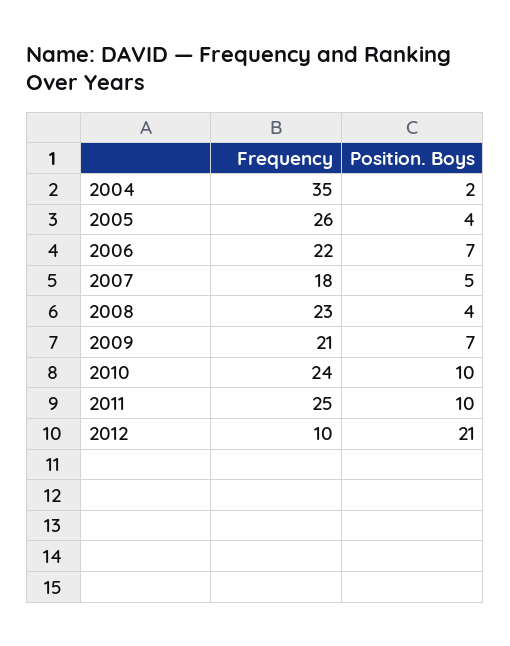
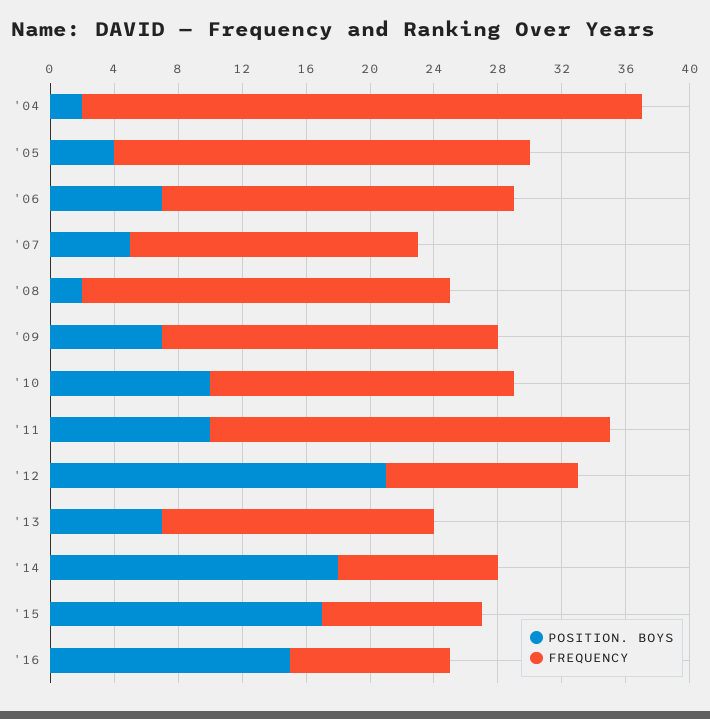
Position. Boys, 2008: 4 -> 2
Frequency, 2010: 24 -> 19
Frequency, 2012: 10 -> 12
Position. Boys, '13: none -> 7
Frequency, '13: none -> 17
Position. Boys, '14: none -> 18
Frequency, '14: none -> 10
Position. Boys, '15: none -> 17
Frequency, '15: none -> 10
Position. Boys, '16: none -> 15
Frequency, '16: none -> 10

